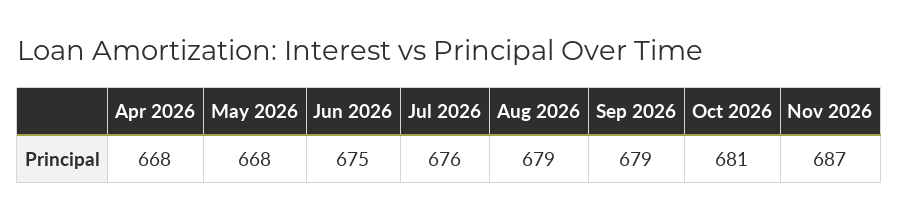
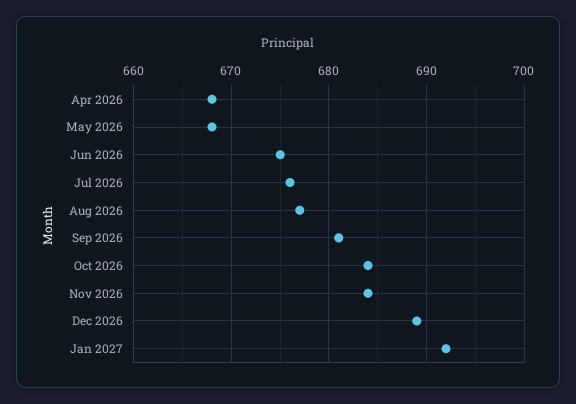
Aug 2026: 679 -> 677
Sep 2026: 679 -> 681
Oct 2026: 681 -> 684
Nov 2026: 687 -> 684
Dec 2026: none -> 689
Jan 2027: none -> 692

